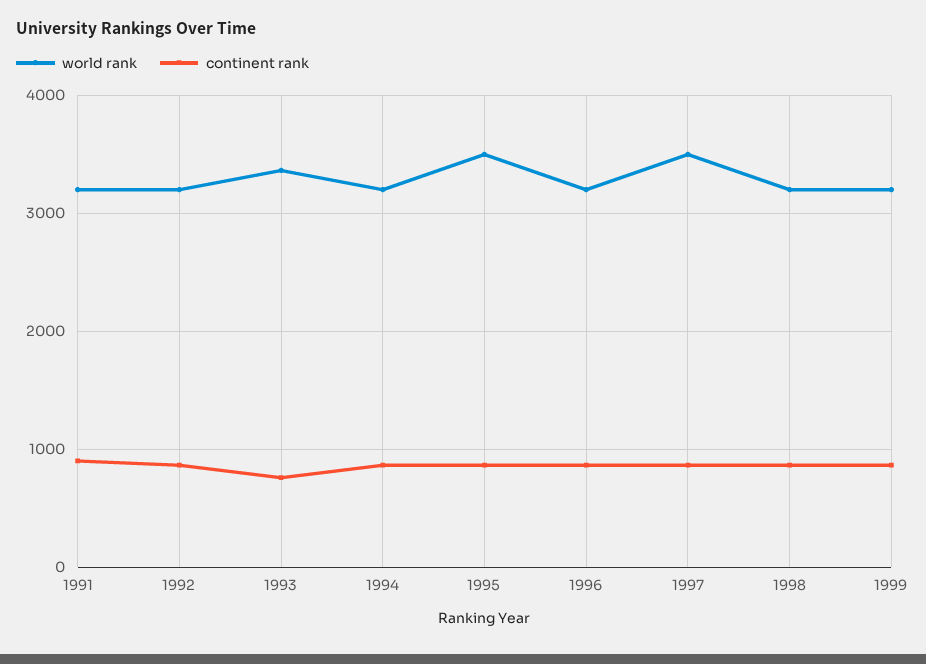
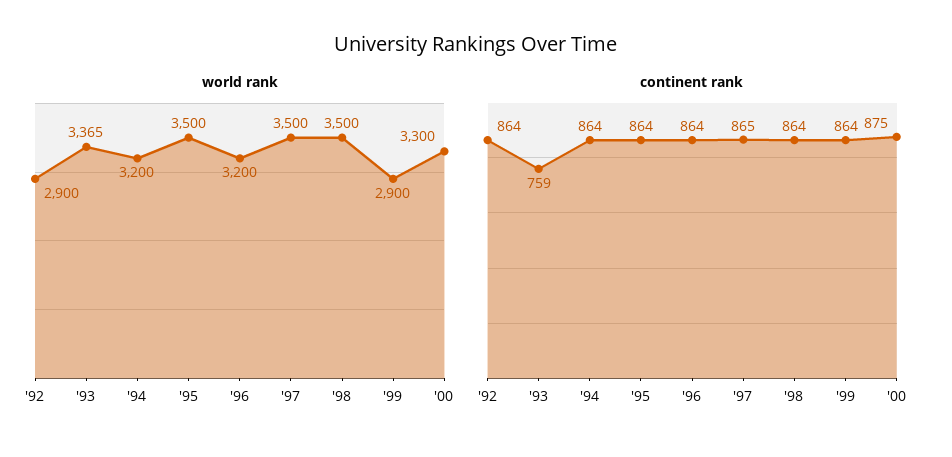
world rank, 1991: 3200 -> none
continent rank, 1991: 900 -> none
world rank, 1992: 3200 -> 2900
world rank, 1998: 3200 -> 3500
world rank, 1999: 3200 -> 2900
world rank, '00: none -> 3300
continent rank, '00: none -> 875

